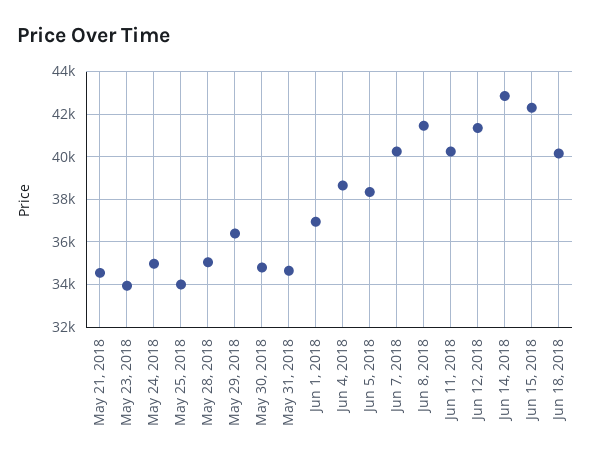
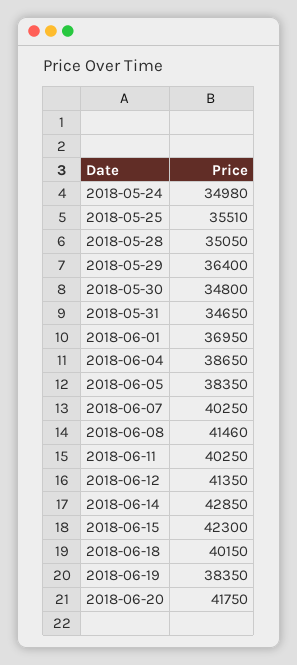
May 21, 2018: 34500 -> none
May 23, 2018: 34000 -> none
May 25, 2018: 34000 -> 35510
2018-06-19: none -> 38350
2018-06-20: none -> 41750

